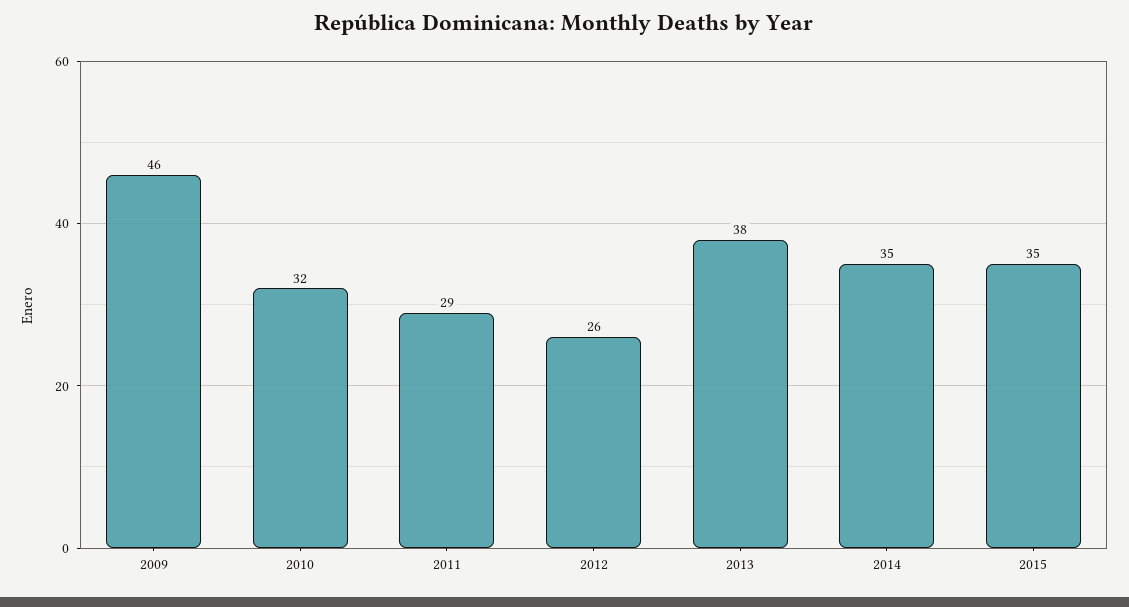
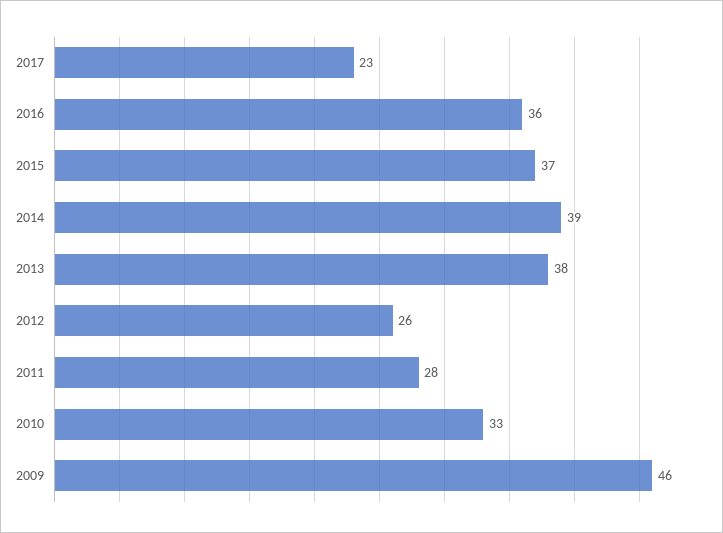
2010: 32 -> 33
2011: 29 -> 28
2014: 35 -> 39
2015: 35 -> 37
2017: none -> 23
2016: none -> 36

